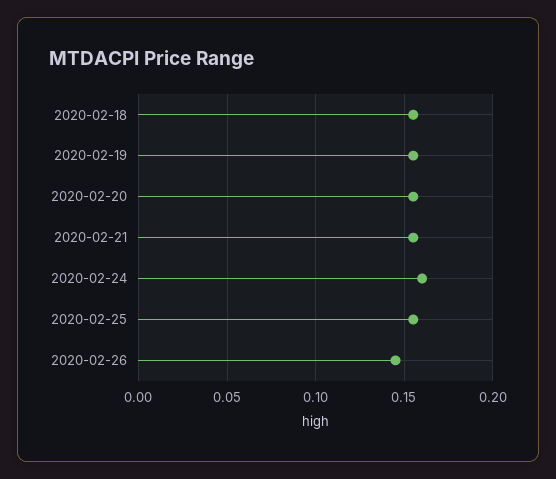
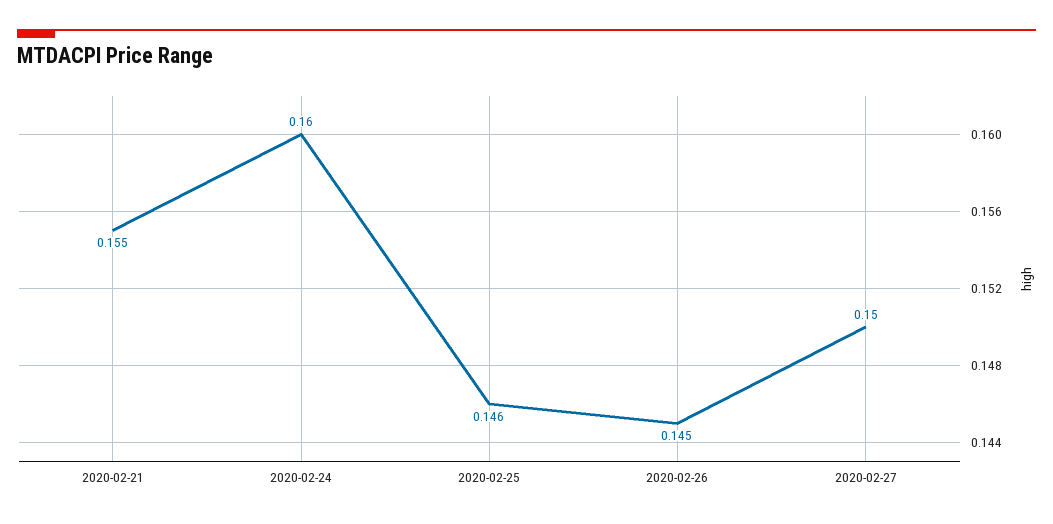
2020-02-18: 0.155 -> none
2020-02-19: 0.155 -> none
2020-02-20: 0.155 -> none
2020-02-25: 0.155 -> 0.146
2020-02-27: none -> 0.15

